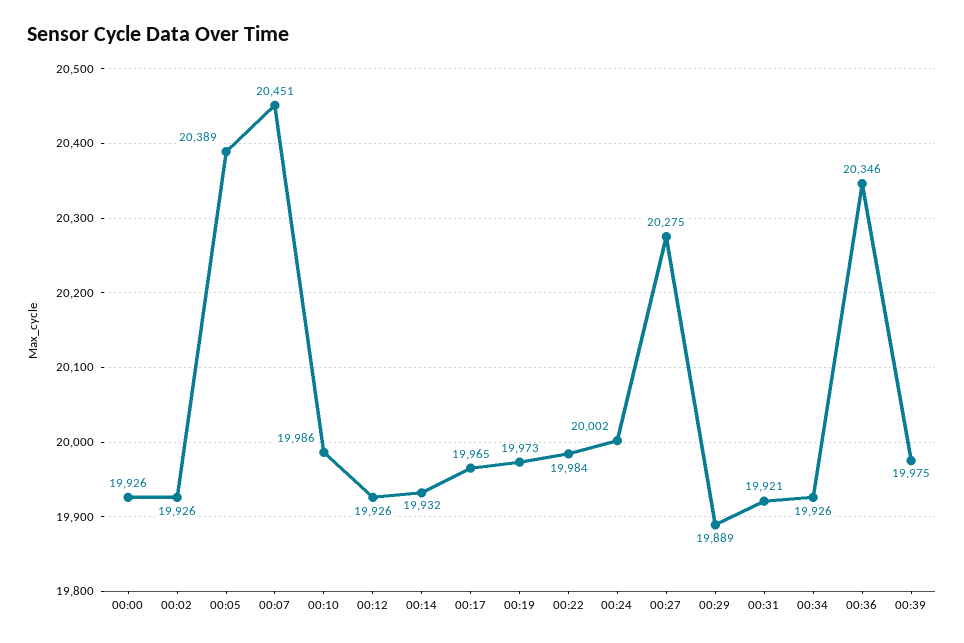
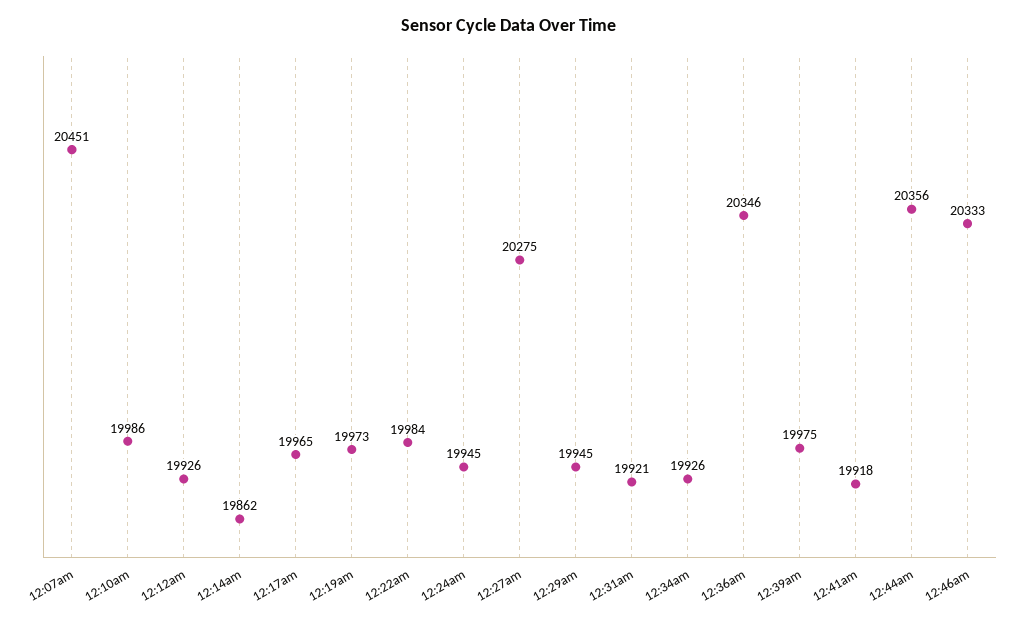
00:00: 19926 -> none
00:02: 19926 -> none
00:05: 20389 -> none
00:14: 19932 -> 19862
00:24: 20002 -> 19945
00:29: 19889 -> 19945
12:41am: none -> 19918
12:44am: none -> 20356
12:46am: none -> 20333

